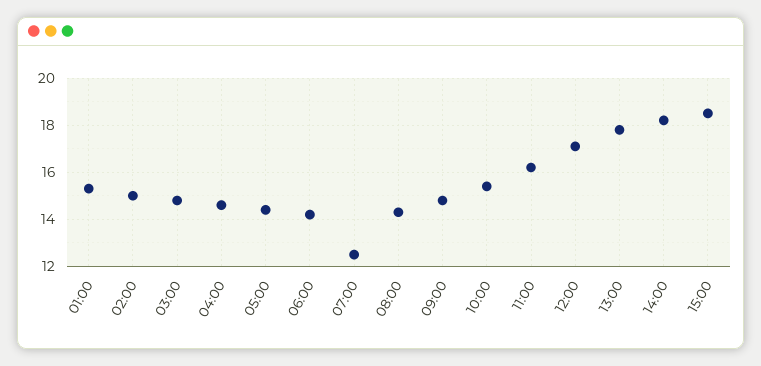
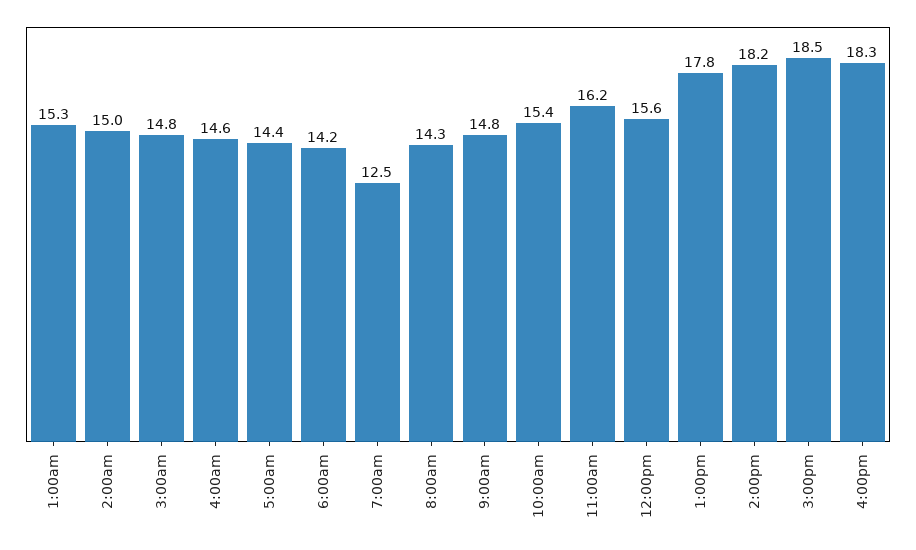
12:00: 17 -> 15.6
4:00pm: none -> 18.3

